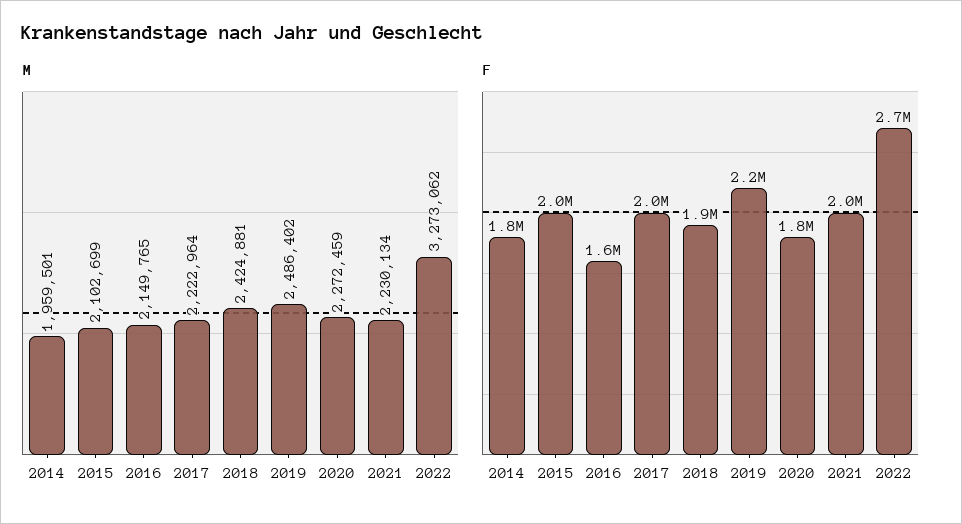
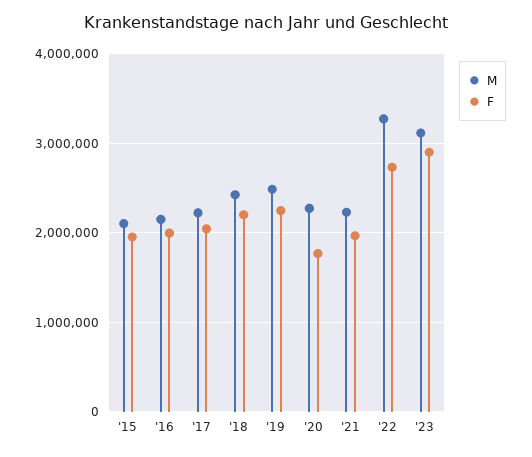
M, 2014: 1959501 -> none
F, 2014: 1800000 -> none
F, 2016: 1600000 -> 2000000
F, 2018: 1900000 -> 2200000
M, '23: none -> 3100000
F, '23: none -> 2900000

